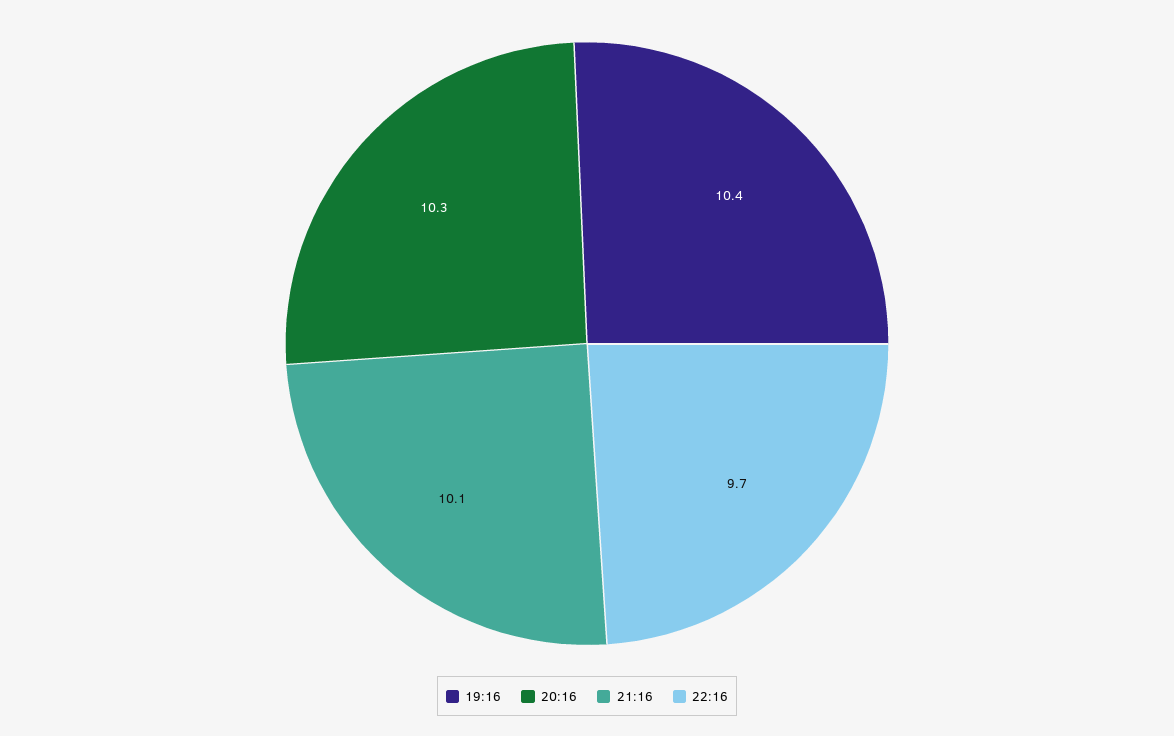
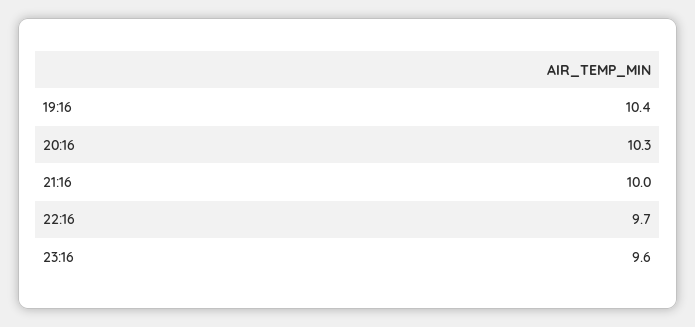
21:16: 10.1 -> 10
23:16: none -> 9.6

